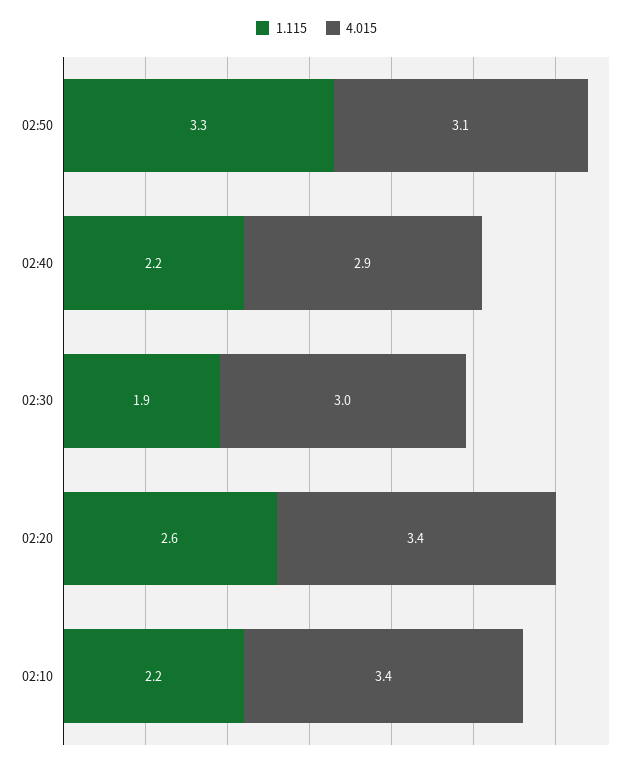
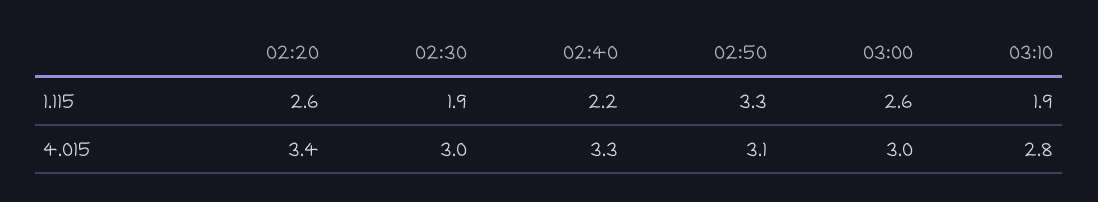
4.015, 02:40: 2.9 -> 3.3
1.115, 02:10: 2.2 -> none
4.015, 02:10: 3.4 -> none
1.115, 03:00: none -> 2.6
1.115, 03:10: none -> 1.9
4.015, 03:00: none -> 3
4.015, 03:10: none -> 2.8

